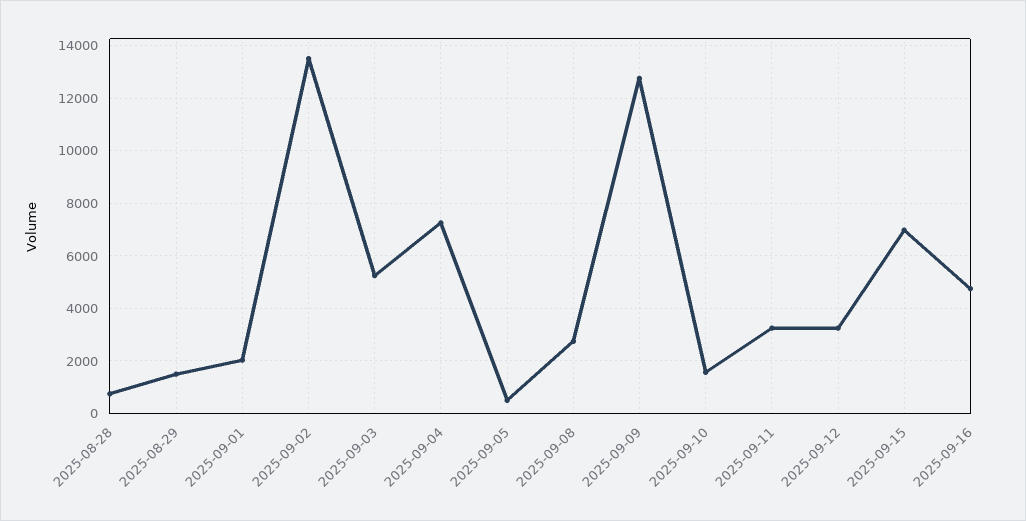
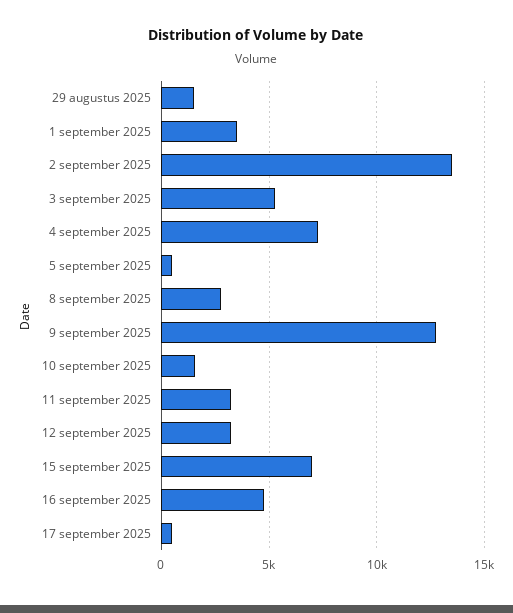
2025-08-28: 750 -> none
2025-09-01: 2000 -> 3500
17 september 2025: none -> 500

